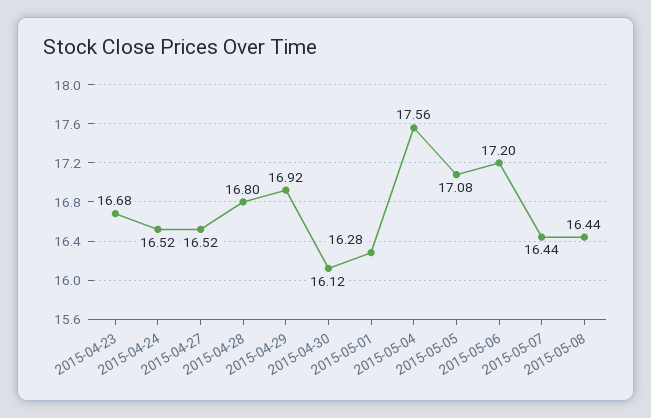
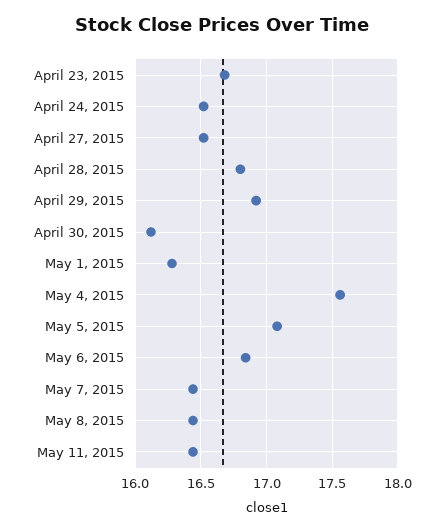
2015-05-06: 17.2 -> 16.85
May 11, 2015: none -> 16.45

